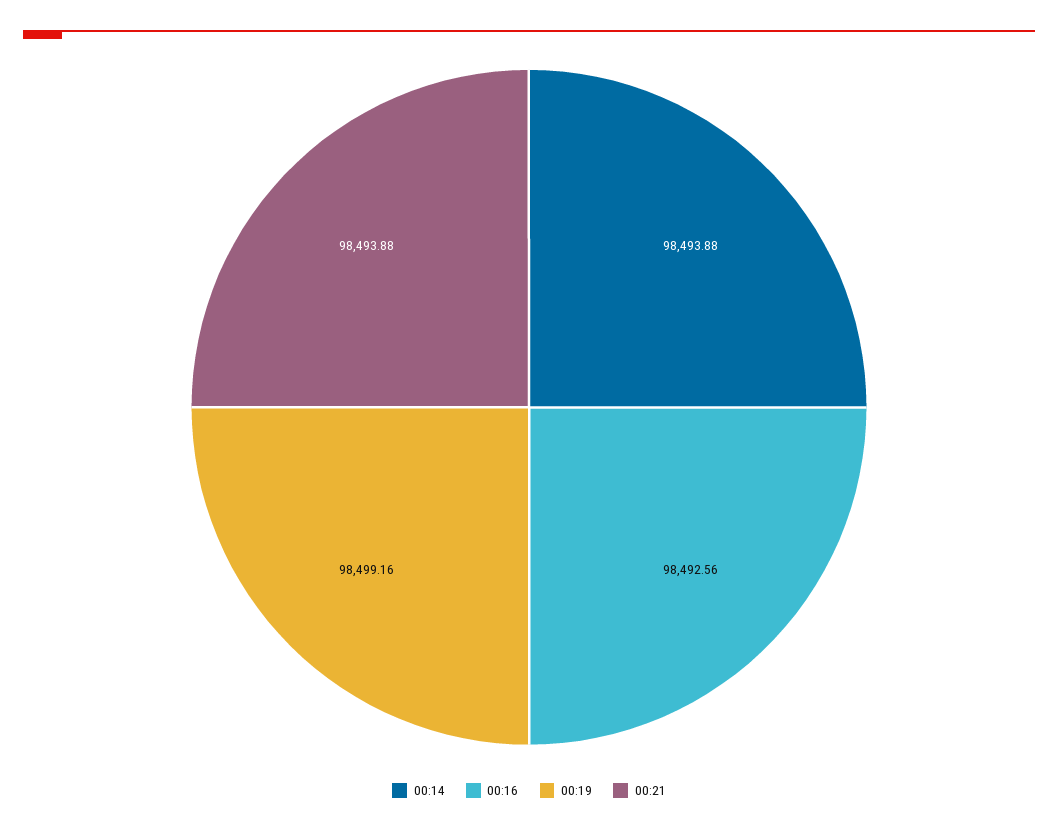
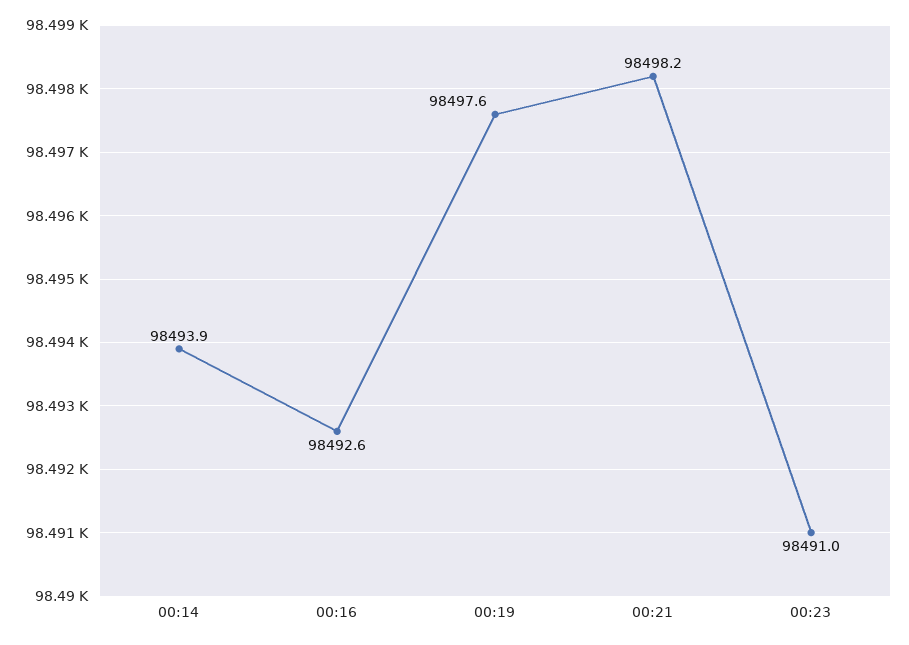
00:19: 98499.16 -> 98497.6
00:21: 98493.88 -> 98498.2
00:23: none -> 98491

